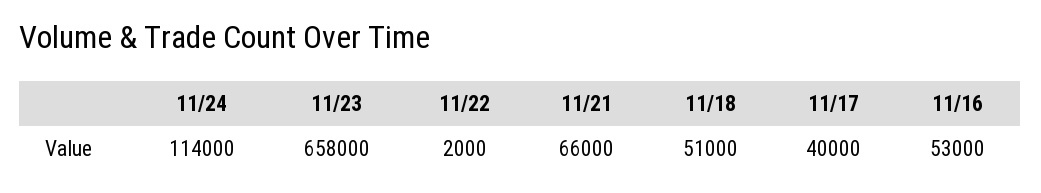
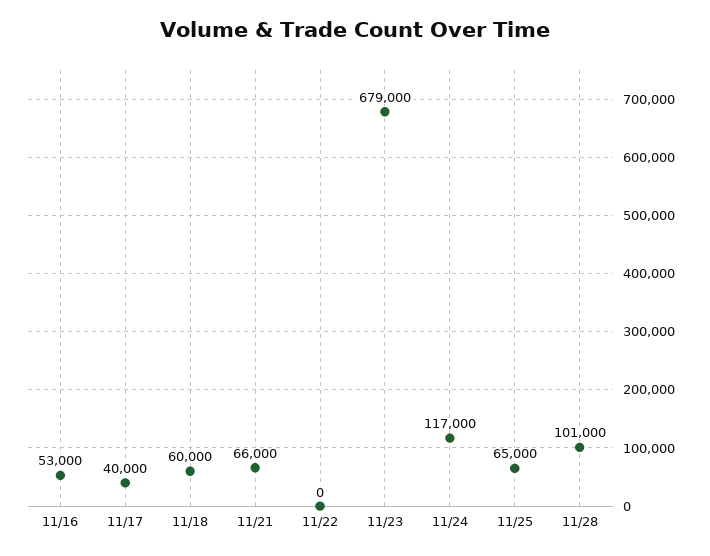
11/24: 114000 -> 117000
11/23: 658000 -> 679000
11/22: 2000 -> 0
11/18: 51000 -> 60000
11/25: none -> 65000
11/28: none -> 101000

